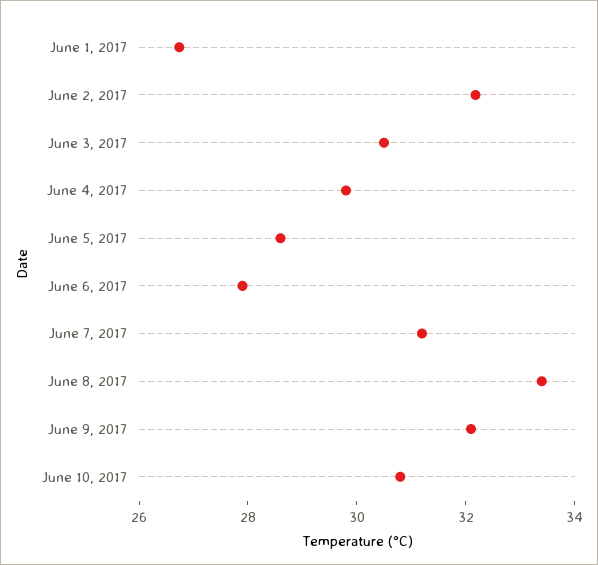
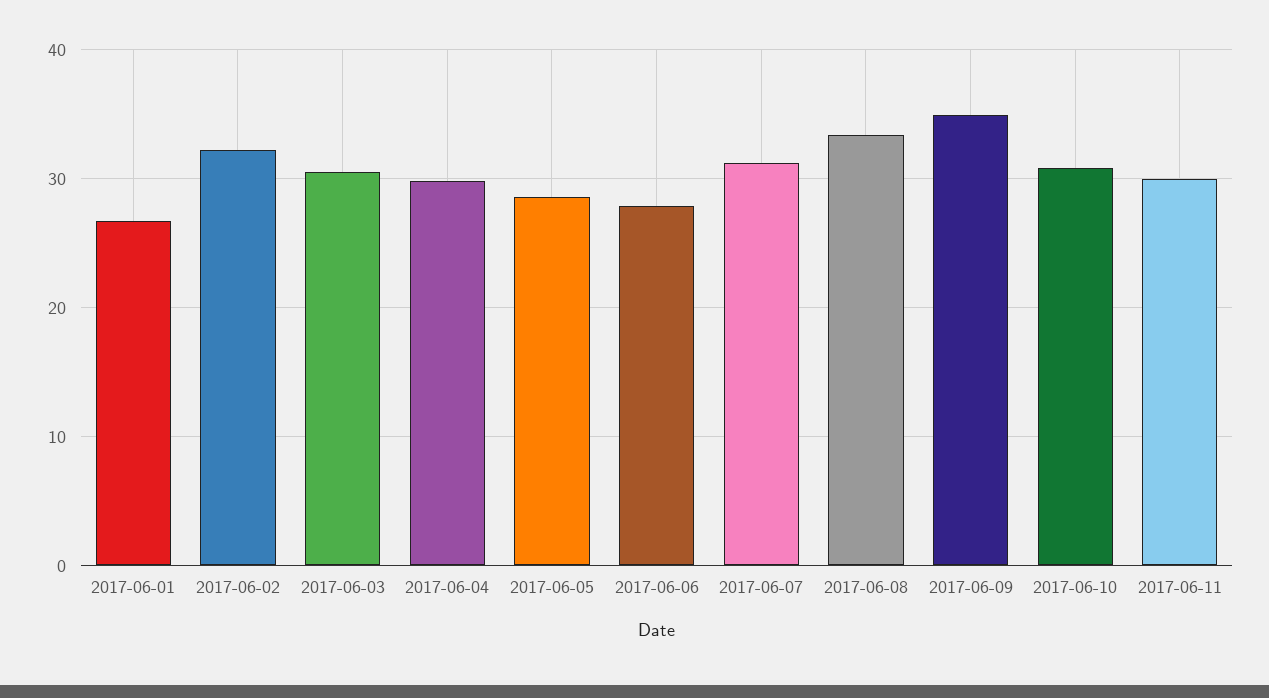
June 9, 2017: 32 -> 35
2017-06-11: none -> 30

